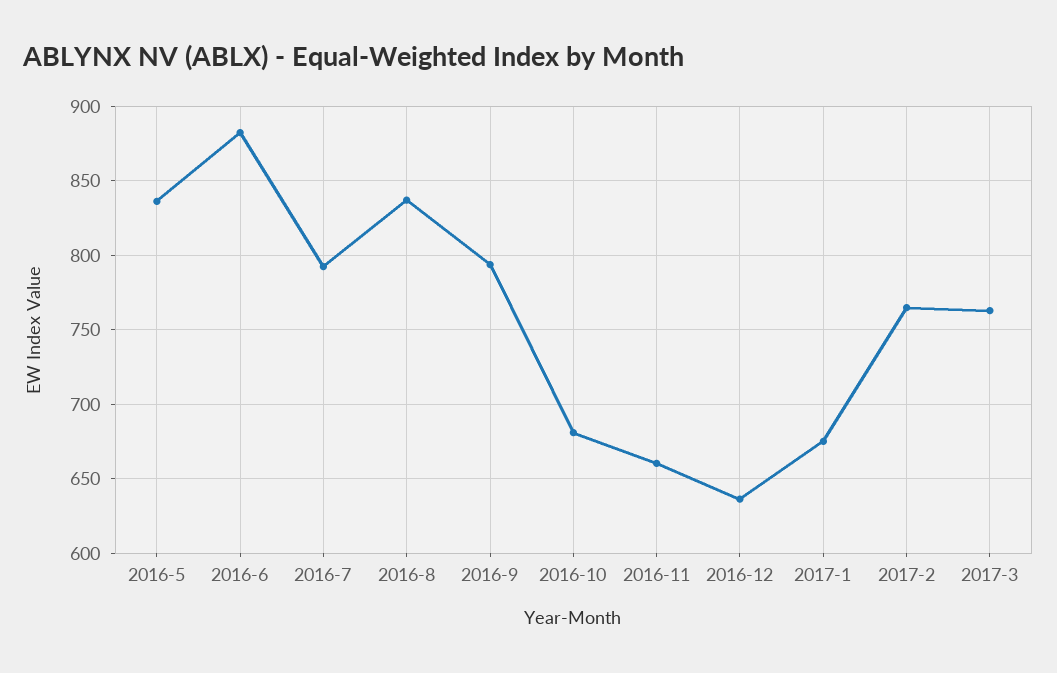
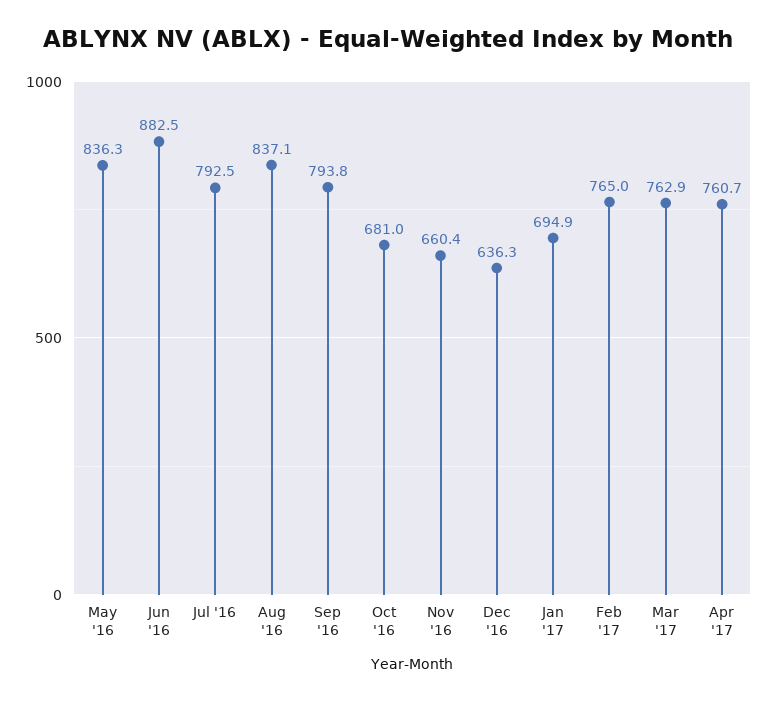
2017-1: 675 -> 694.9
Apr '17: none -> 760.7

